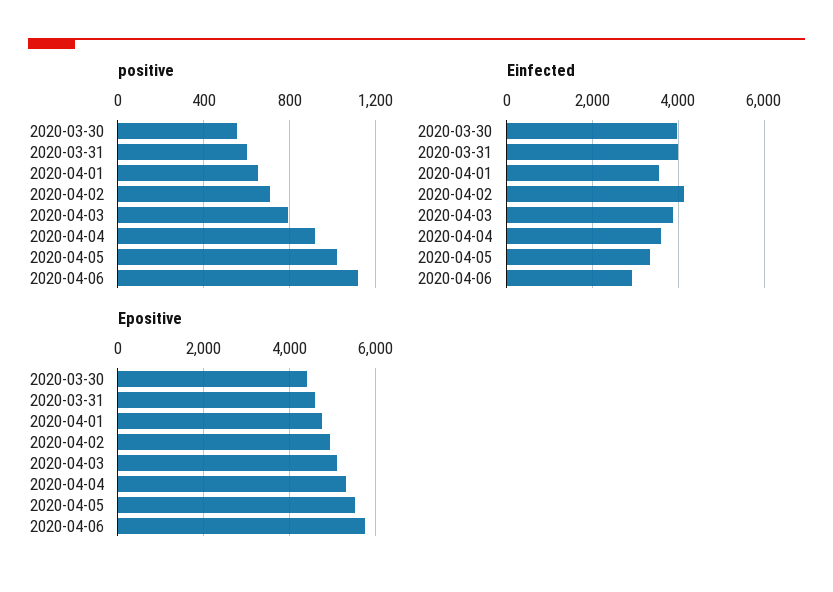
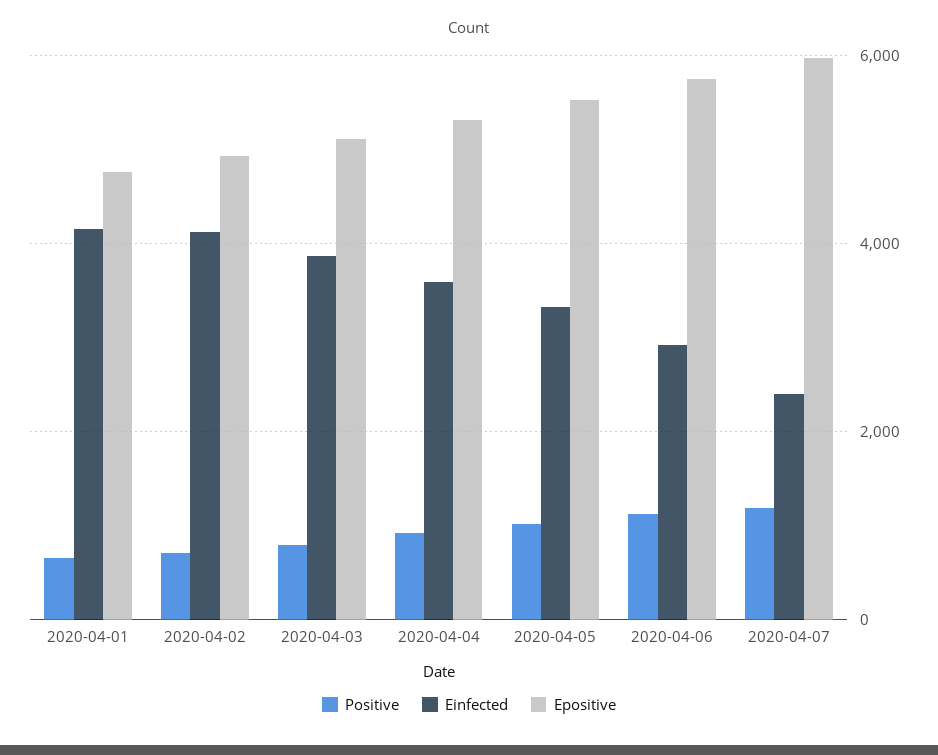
positive, 2020-03-30: 550 -> none
positive, 2020-03-31: 600 -> none
Einfected, 2020-03-30: 4000 -> none
Einfected, 2020-03-31: 4000 -> none
Einfected, 2020-04-01: 3600 -> 4200
Epositive, 2020-03-30: 4400 -> none
Epositive, 2020-03-31: 4600 -> none
positive, 2020-04-07: none -> 1200
Einfected, 2020-04-07: none -> 2400
Epositive, 2020-04-07: none -> 6000

